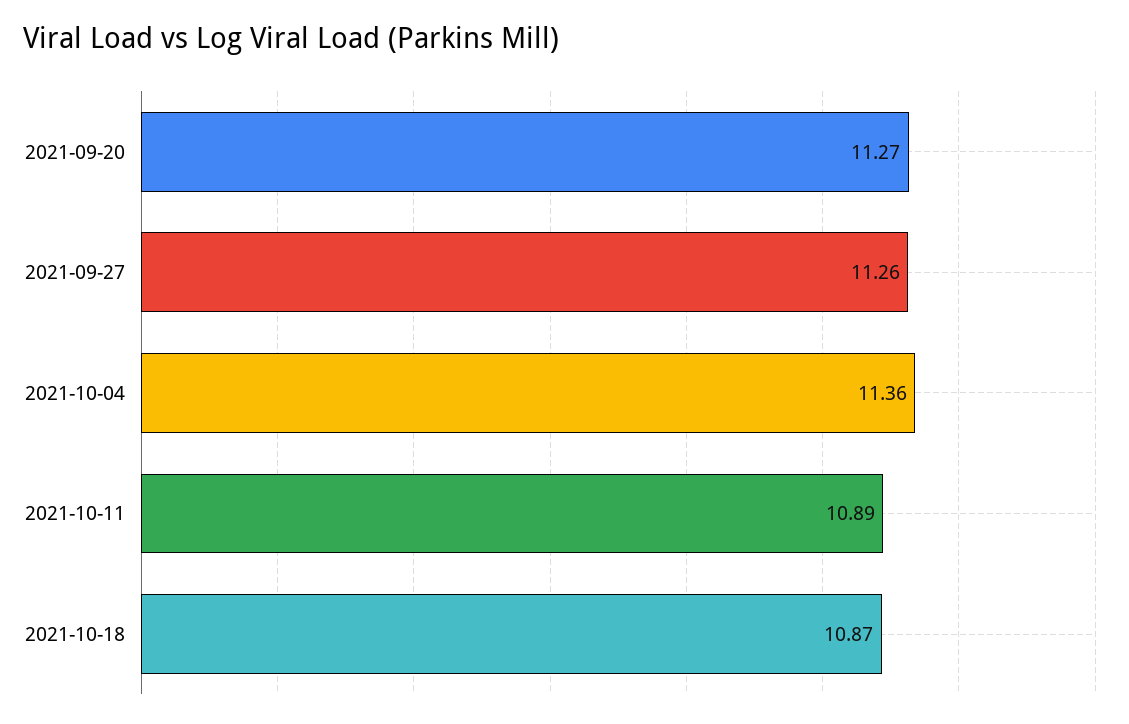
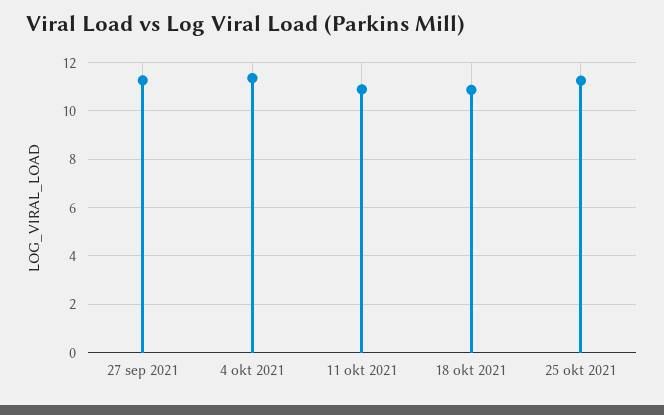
2021-09-20: 11.27 -> none
25 okt 2021: none -> 11.25

